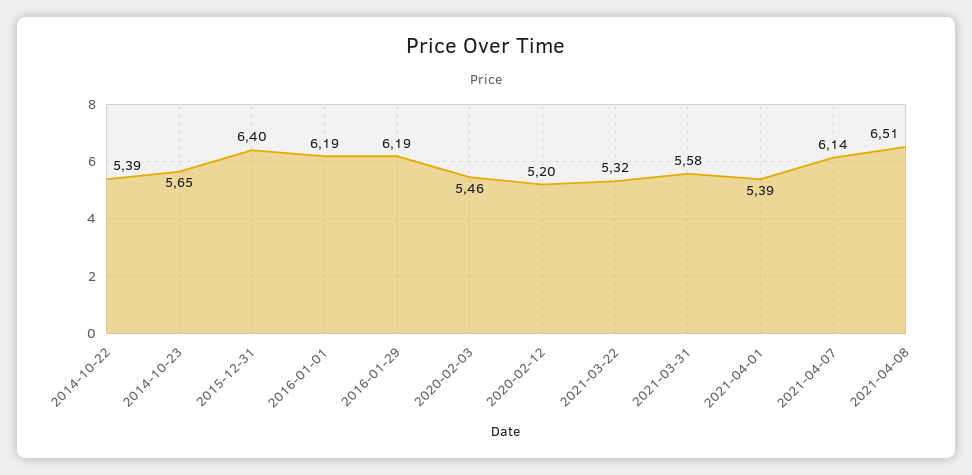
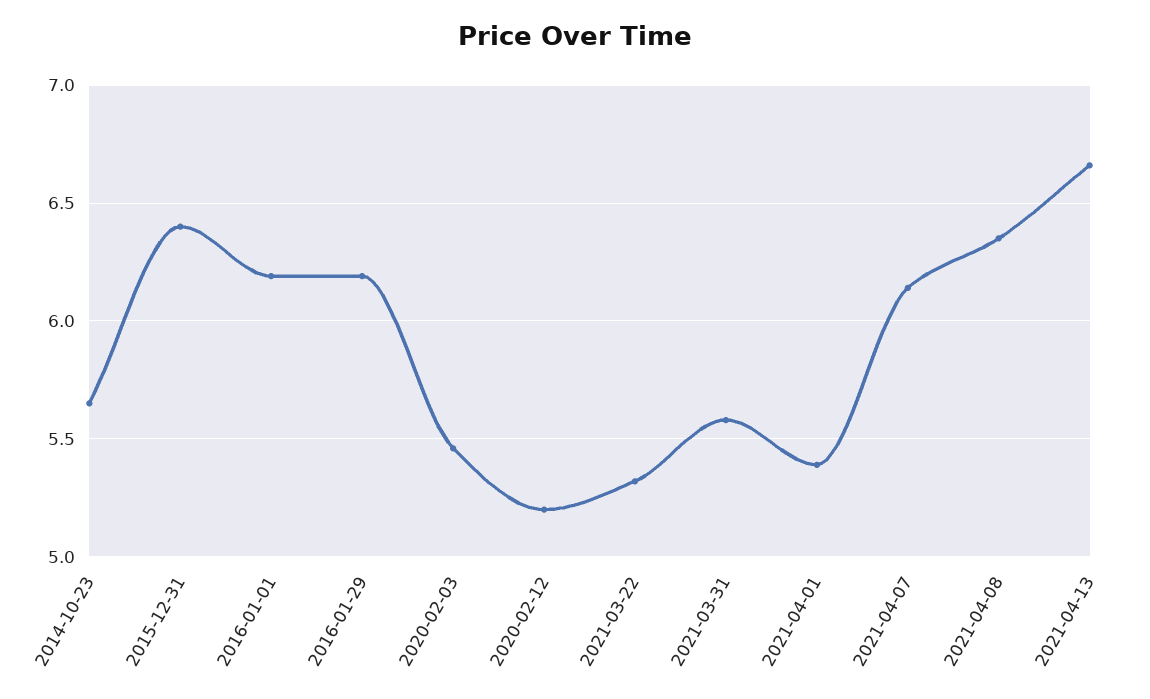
2014-10-22: 5.39 -> none
2021-04-08: 6.51 -> 6.35
2021-04-13: none -> 6.65

